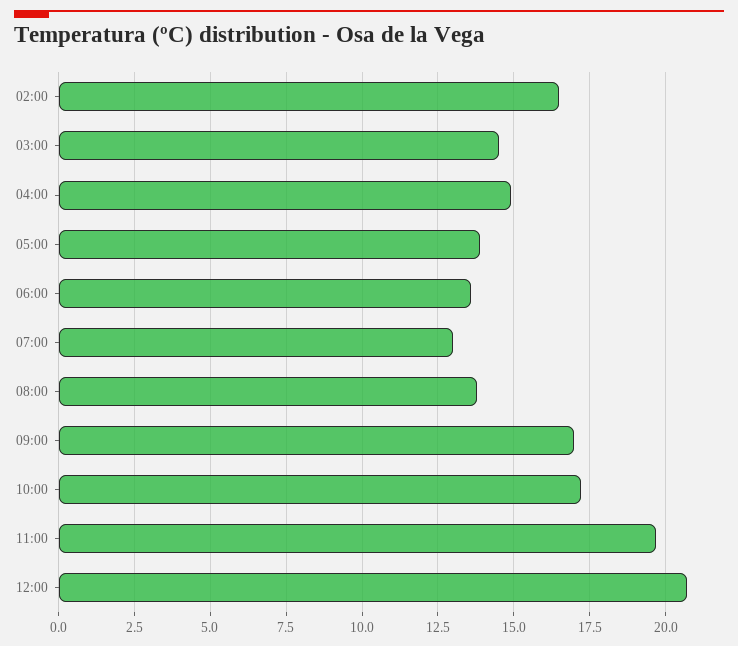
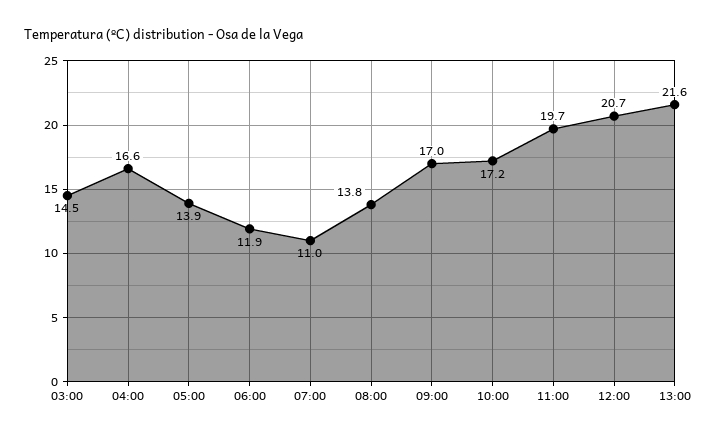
02:00: 16.5 -> none
04:00: 15 -> 16.6
06:00: 13.5 -> 11.9
07:00: 13 -> 11
13:00: none -> 21.6

